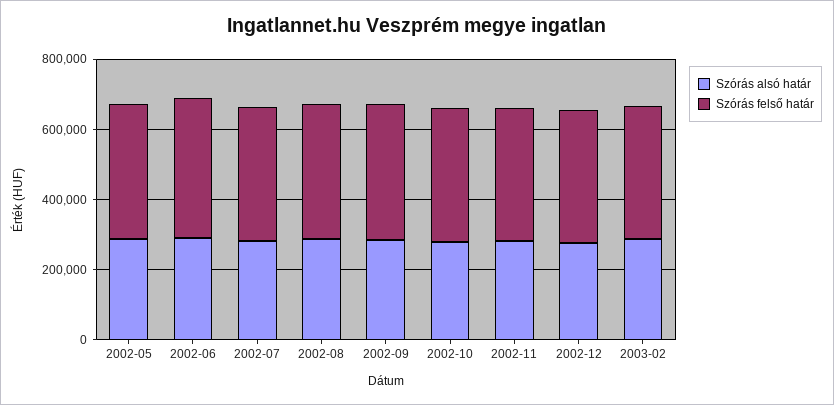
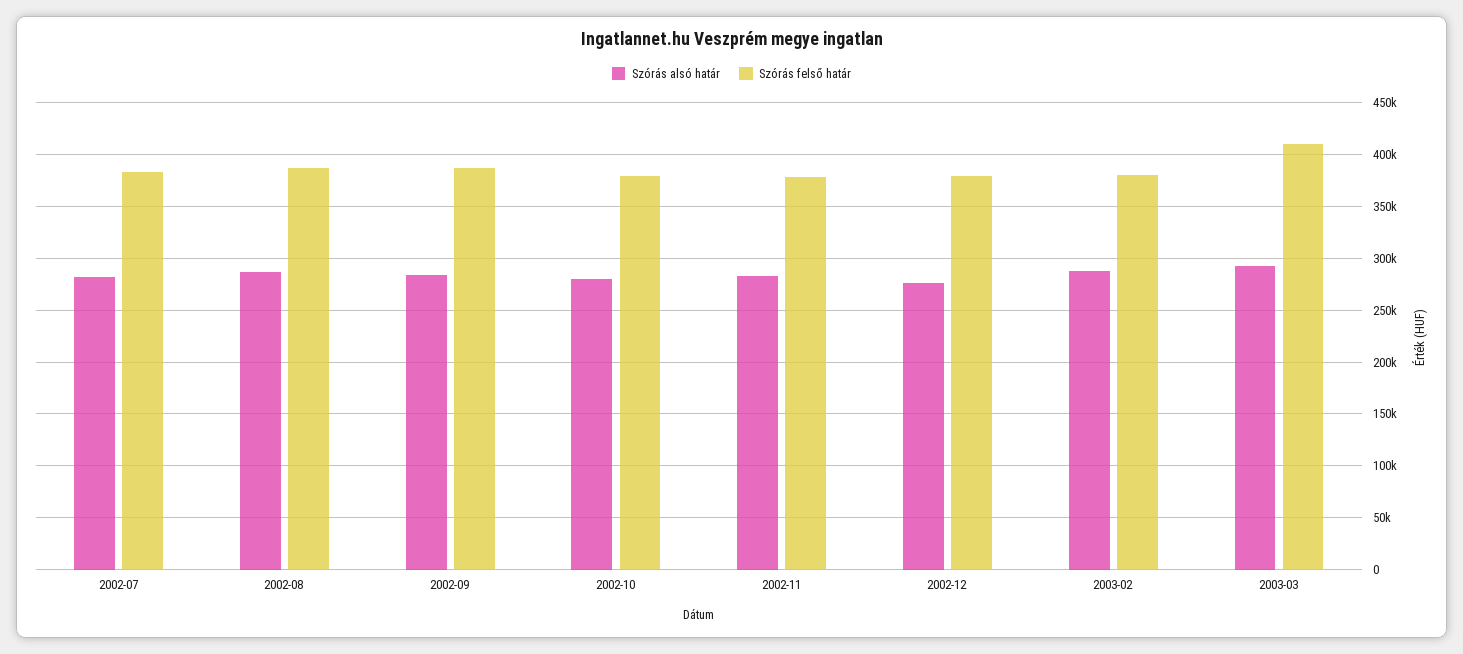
Szórás alsó határ, 2002-05: 300000 -> none
Szórás felső határ, 2002-05: 400000 -> none
Szórás alsó határ, 2002-06: 300000 -> none
Szórás felső határ, 2002-06: 400000 -> none
Szórás alsó határ, 2003-03: none -> 290000
Szórás felső határ, 2003-03: none -> 410000

